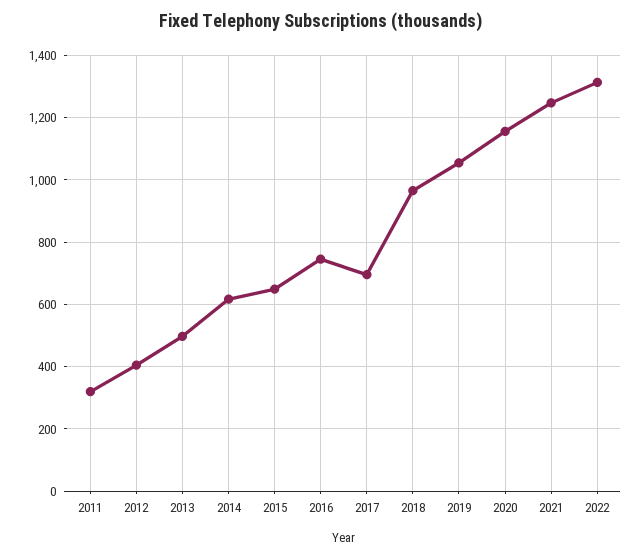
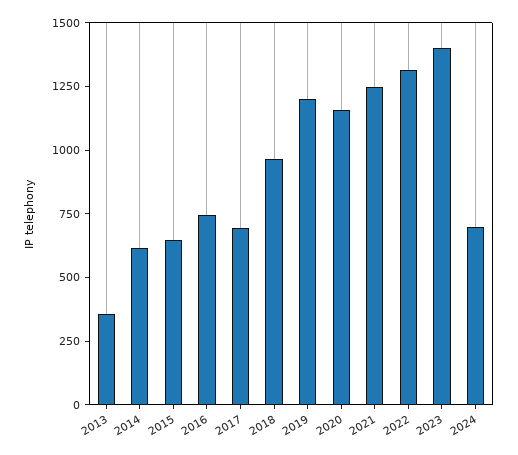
2011: 320 -> none
2012: 400 -> none
2013: 500 -> 350
2019: 1060 -> 1200
2023: none -> 1400
2024: none -> 700

